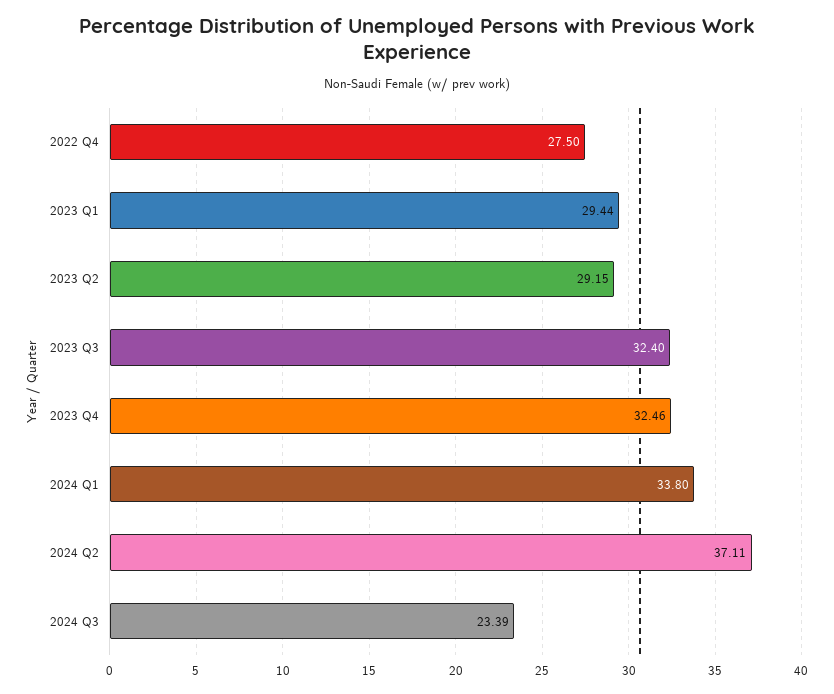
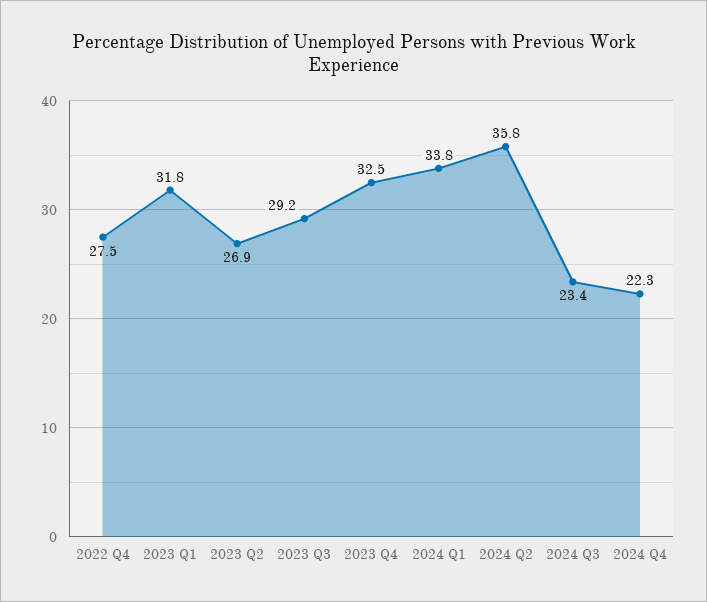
2023 Q1: 29.44 -> 31.8
2023 Q2: 29.15 -> 26.9
2023 Q3: 32.4 -> 29.2
2024 Q2: 37.11 -> 35.8
2024 Q4: none -> 22.3

